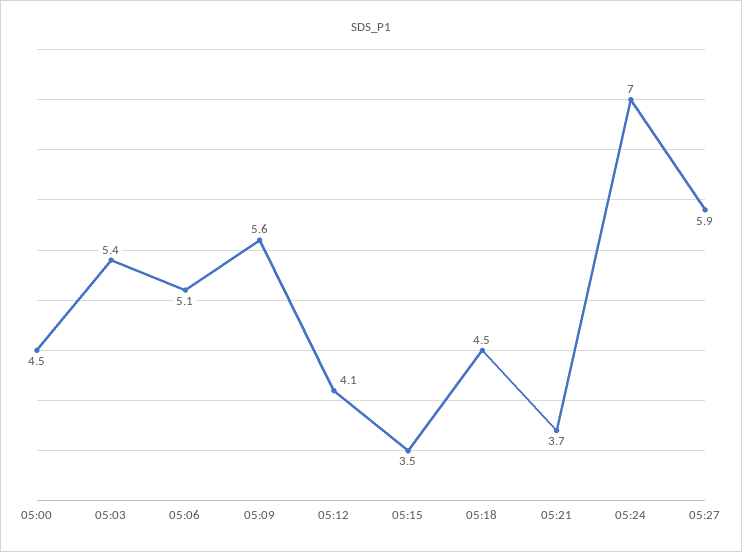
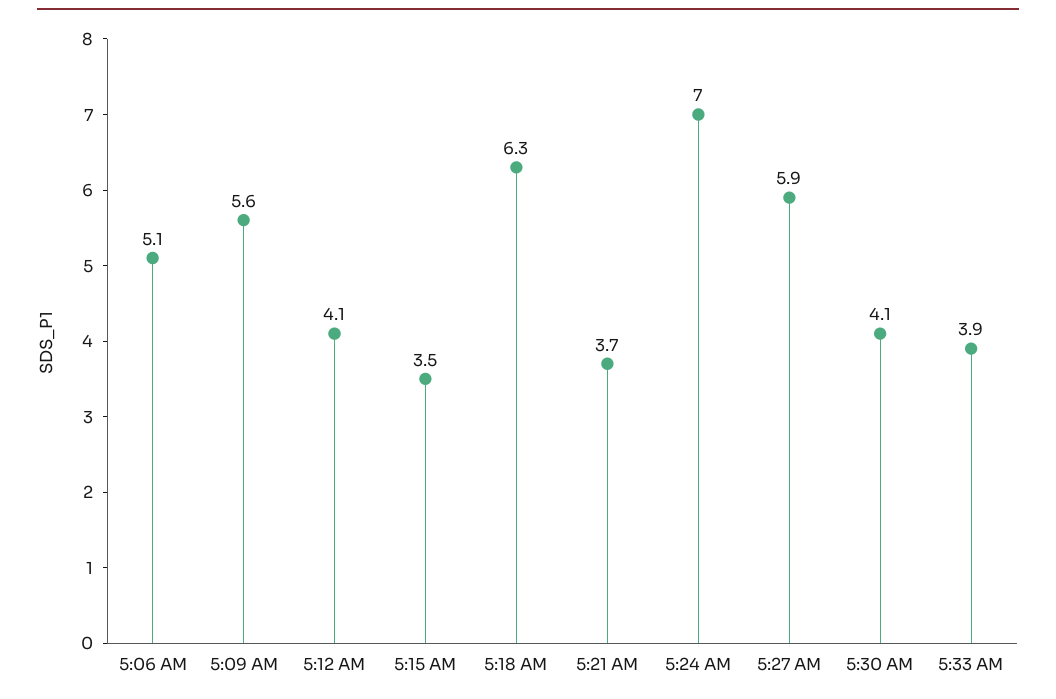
05:00: 4.5 -> none
05:03: 5.4 -> none
05:18: 4.5 -> 6.3
5:30 AM: none -> 4.1
5:33 AM: none -> 3.9

